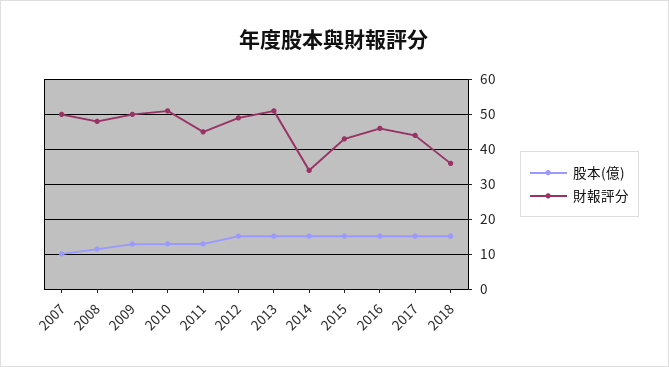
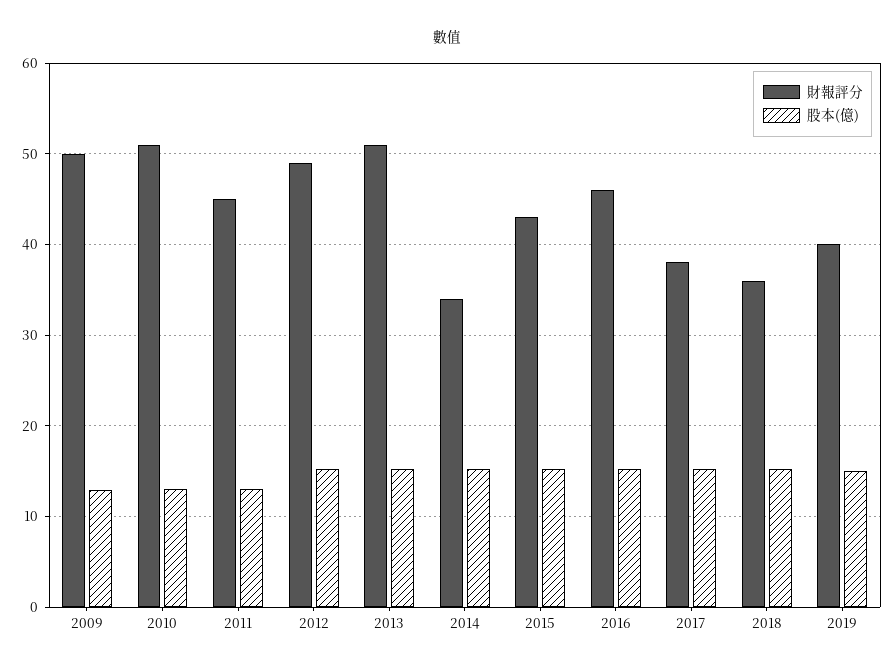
股本(億), 2007: 10 -> none
財報評分, 2007: 50 -> none
股本(億), 2008: 12 -> none
財報評分, 2008: 48 -> none
財報評分, 2017: 44 -> 38
財報評分, 2019: none -> 40
股本(億), 2019: none -> 15

